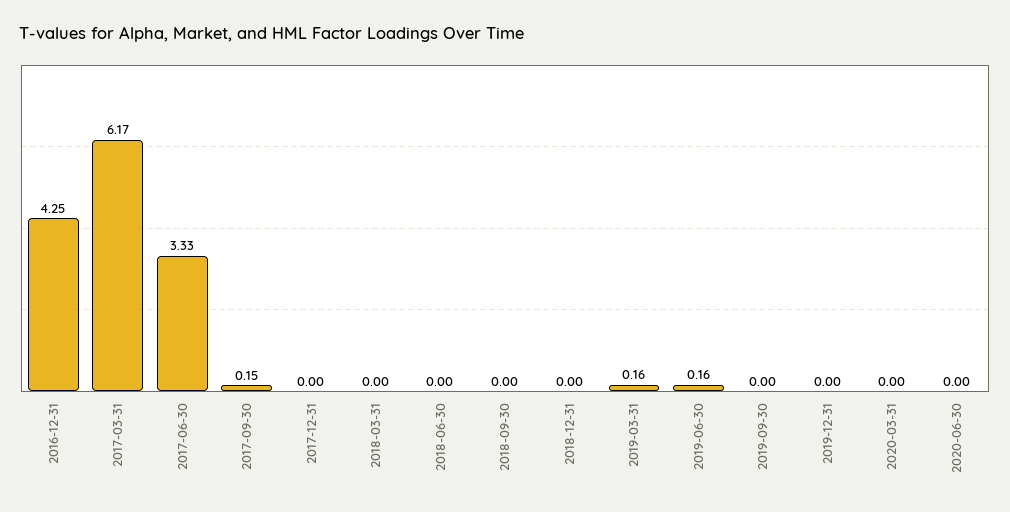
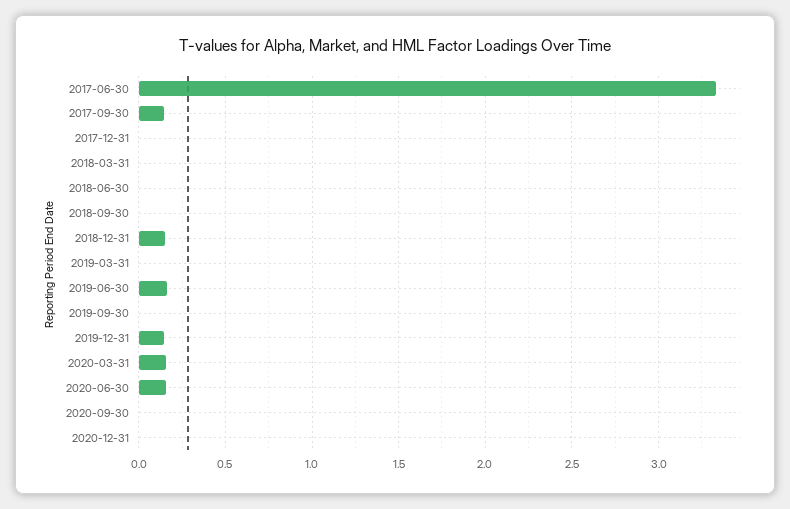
2016-12-31: 4.25 -> none
2017-03-31: 6.17 -> none
2018-12-31: 0 -> 0.15
2019-03-31: 0.16 -> 0
2019-12-31: 0 -> 0.15
2020-03-31: 0 -> 0.15
2020-06-30: 0 -> 0.15
2020-09-30: none -> 0
2020-12-31: none -> 0

